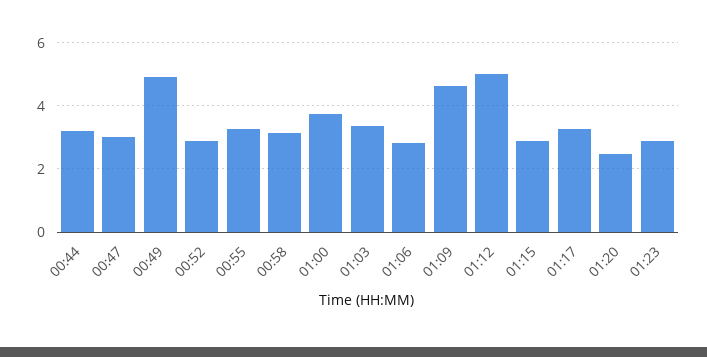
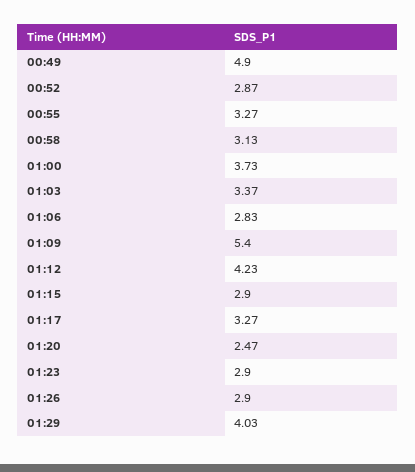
00:44: 3.2 -> none
00:47: 3 -> none
01:09: 4.6 -> 5.4
01:12: 5 -> 4.23
01:26: none -> 2.9
01:29: none -> 4.03

